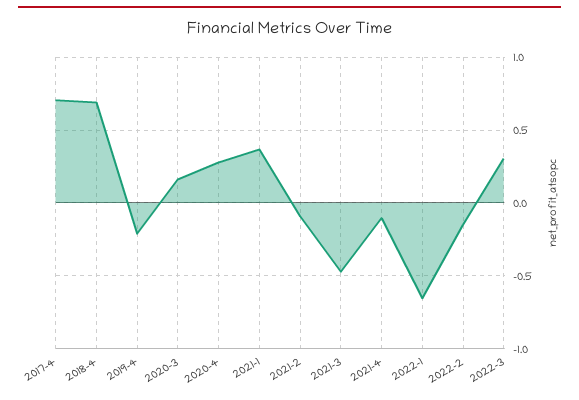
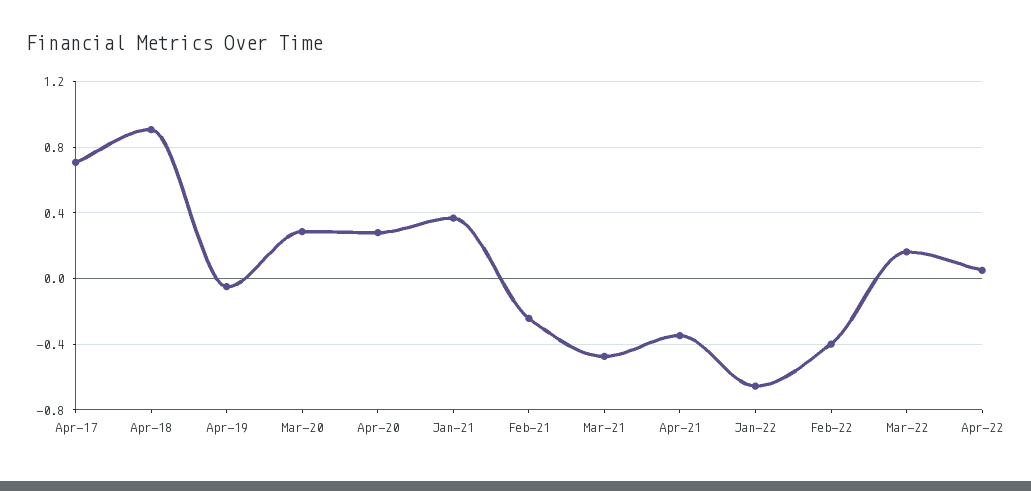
2018-4: 0.7 -> 0.9
2019-4: -0.2 -> -0.05
2020-3: 0.15 -> 0.3
2021-2: -0.1 -> -0.25
2021-4: -0.1 -> -0.35
2022-2: -0.15 -> -0.4
2022-3: 0.3 -> 0.15
Apr-22: none -> 0.05

